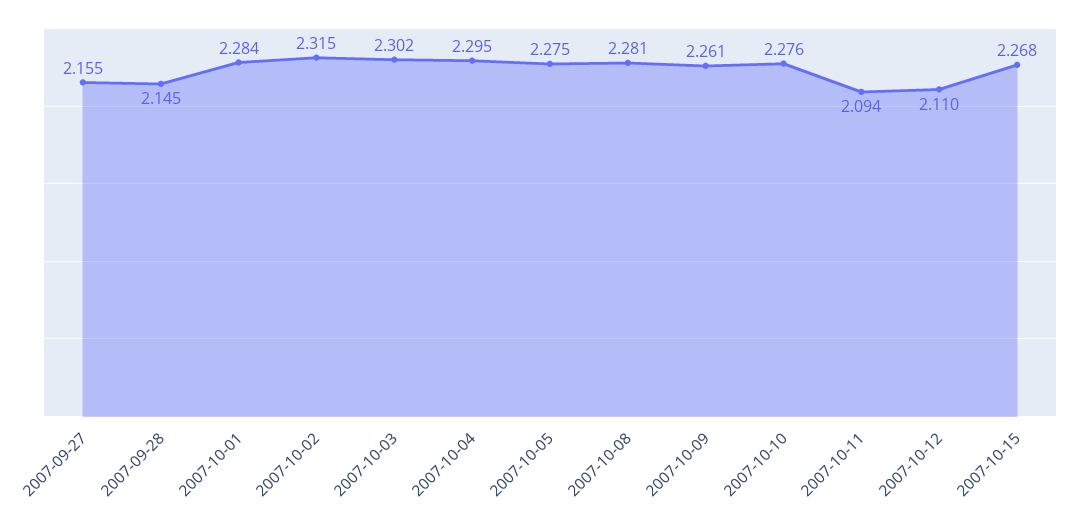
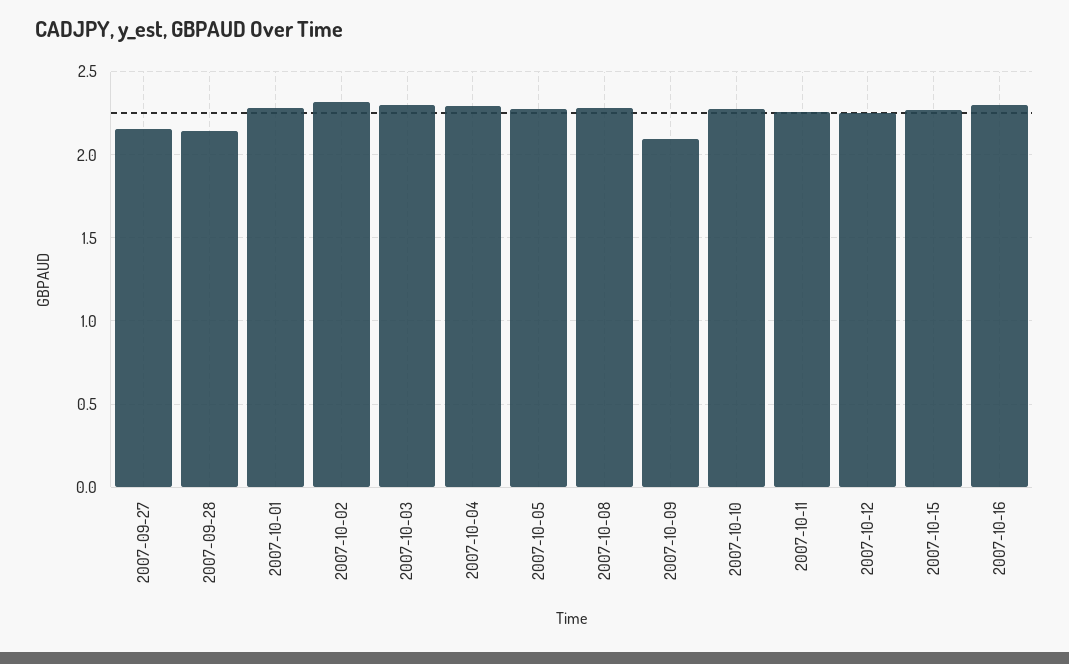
2007-10-09: 2.261 -> 2.1
2007-10-11: 2.094 -> 2.25
2007-10-12: 2.11 -> 2.25
2007-10-16: none -> 2.3

